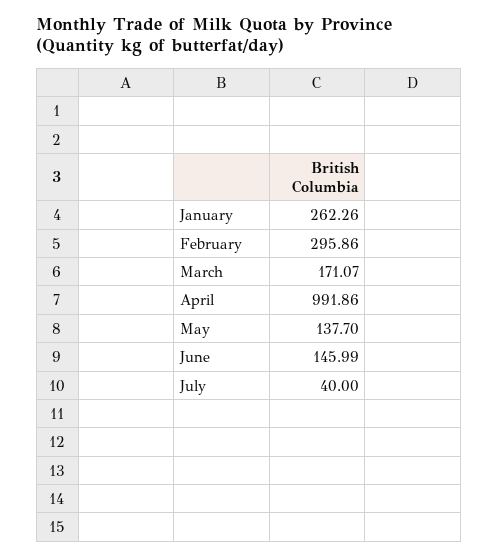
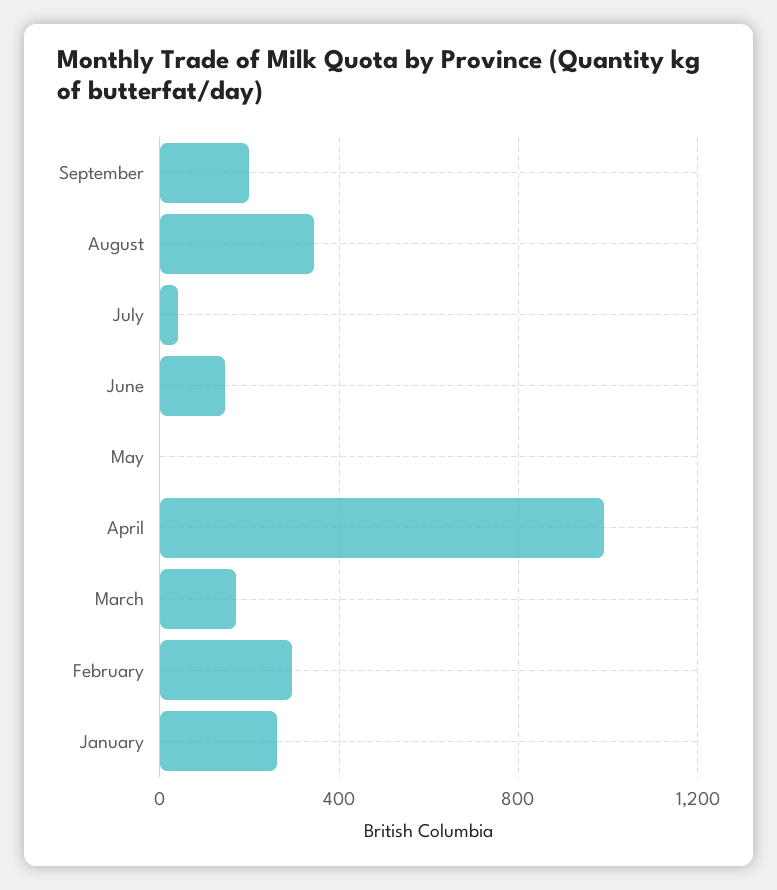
May: 137.7 -> 0
September: none -> 200
August: none -> 350

